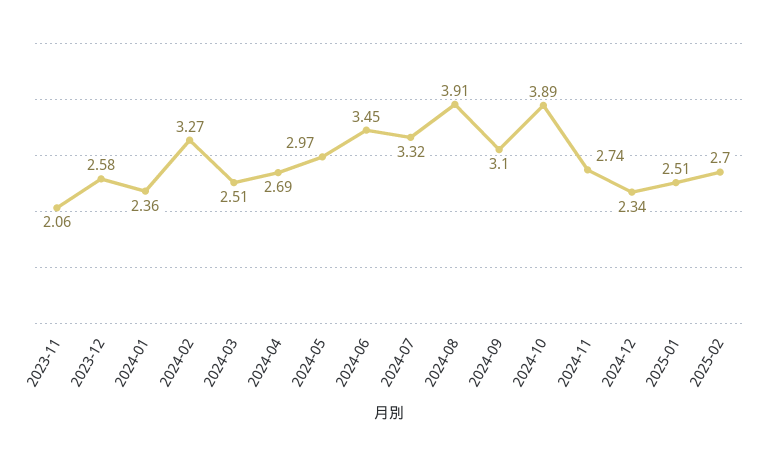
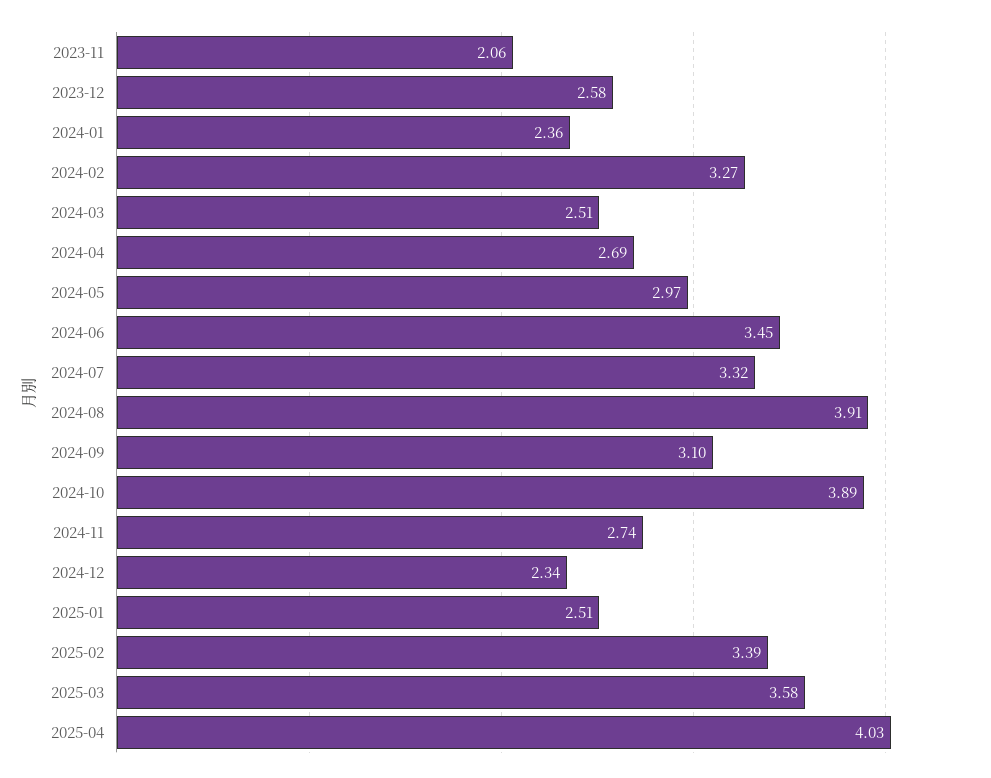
2025-02: 2.7 -> 3.39
2025-03: none -> 3.58
2025-04: none -> 4.03

